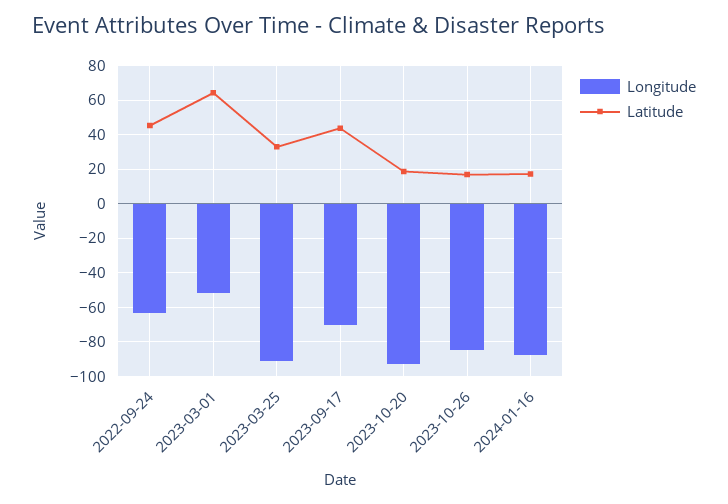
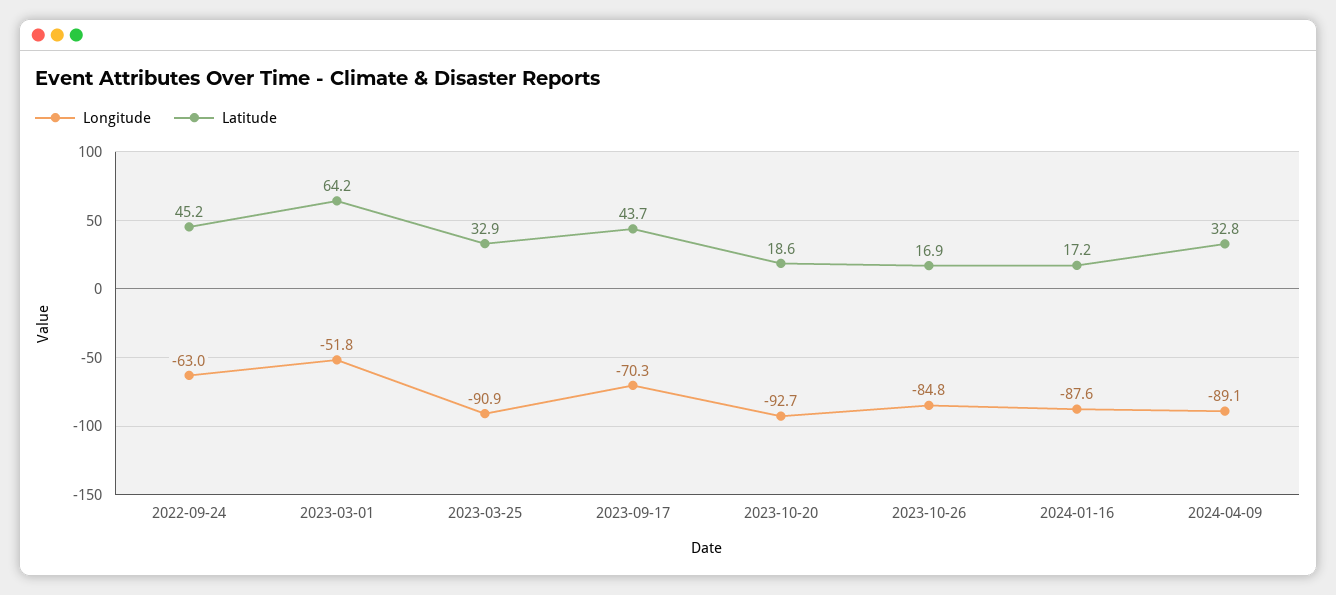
Longitude, 2024-04-09: none -> -89.1
Latitude, 2024-04-09: none -> 32.8

